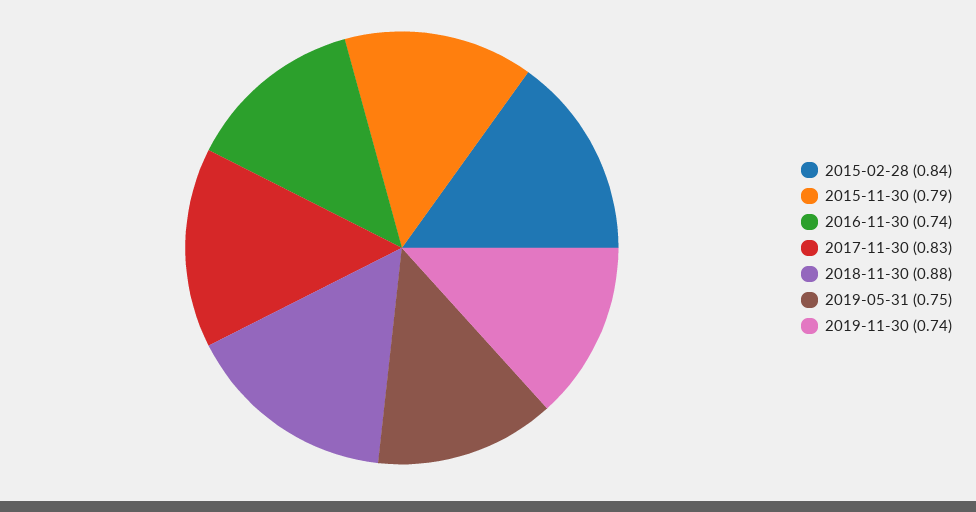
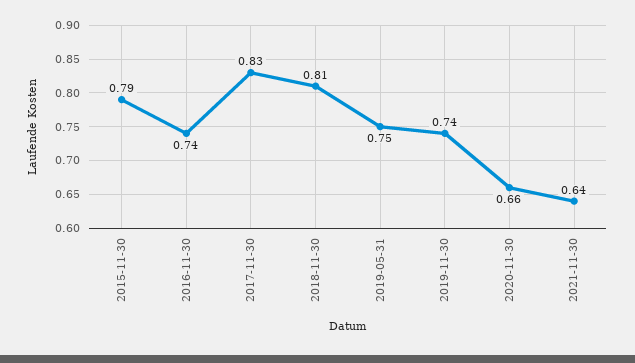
2015-02-28: 0.84 -> none
2018-11-30: 0.88 -> 0.81
2020-11-30: none -> 0.66
2021-11-30: none -> 0.64

